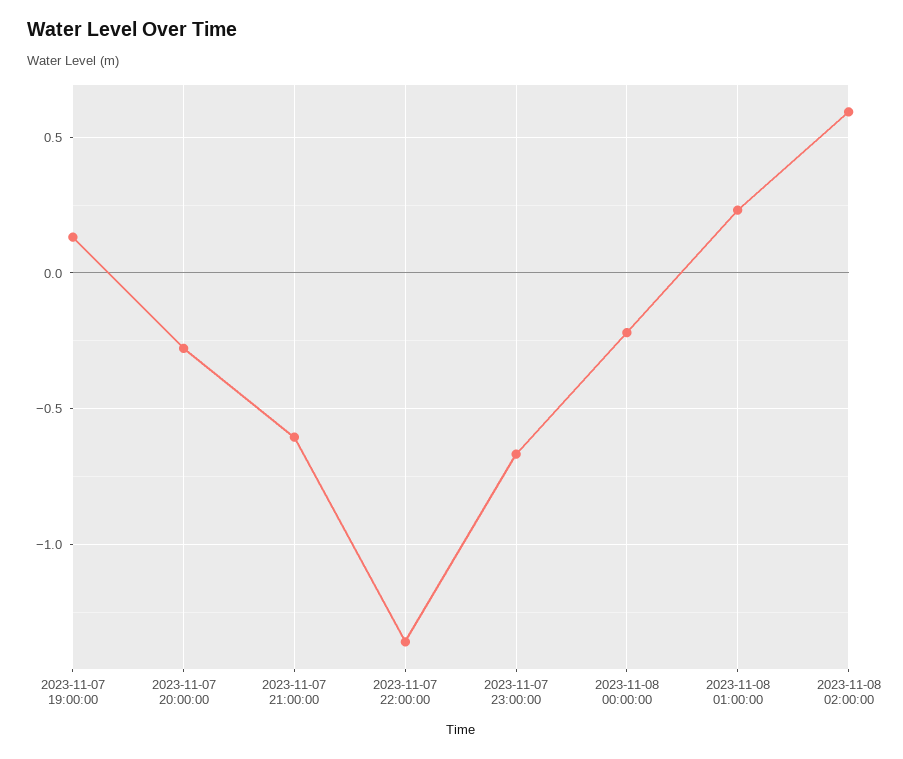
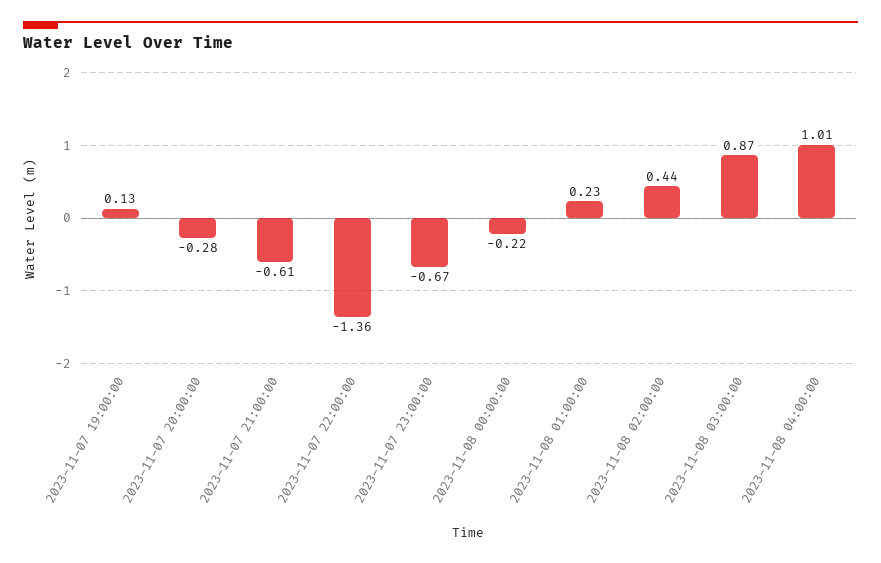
2023-11-08 02:00:00: 0.6 -> 0.44
2023-11-08 03:00:00: none -> 0.87
2023-11-08 04:00:00: none -> 1.01

